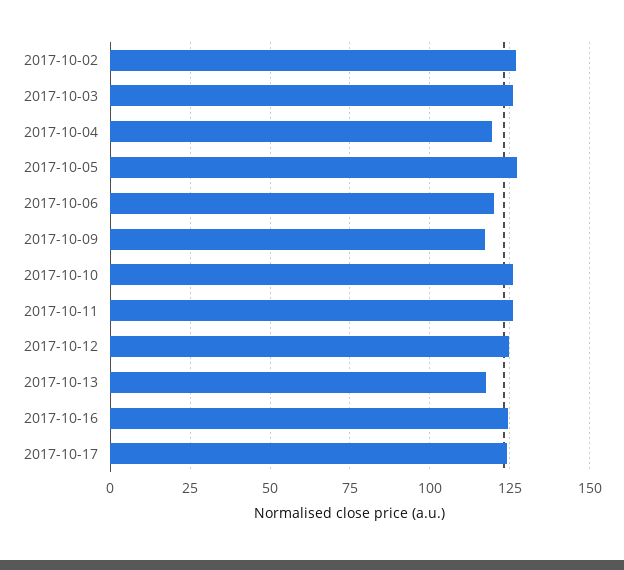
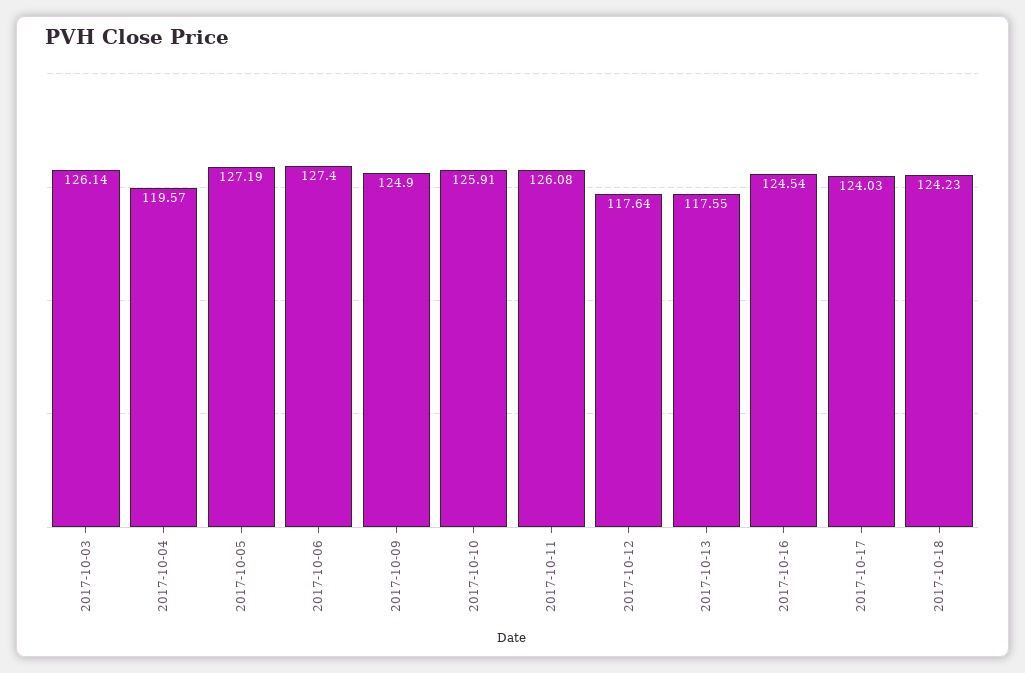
2017-10-02: 127.5 -> none
2017-10-06: 120 -> 127.4
2017-10-09: 117.5 -> 124.9
2017-10-12: 125 -> 117.64
2017-10-18: none -> 124.23

